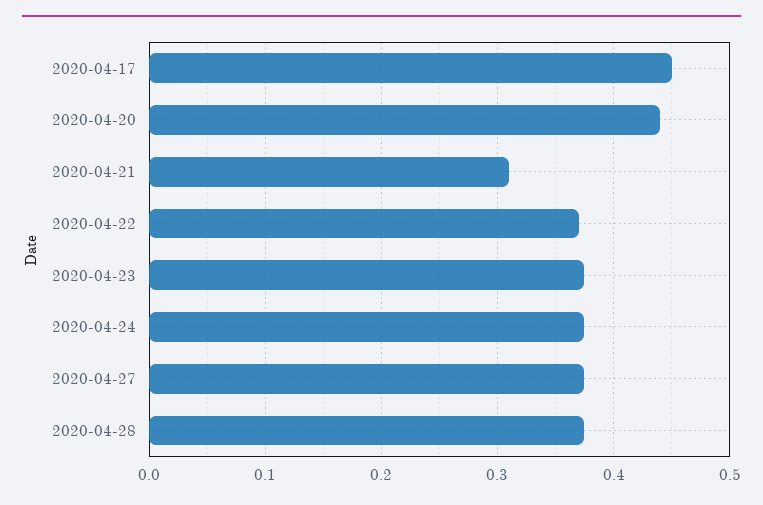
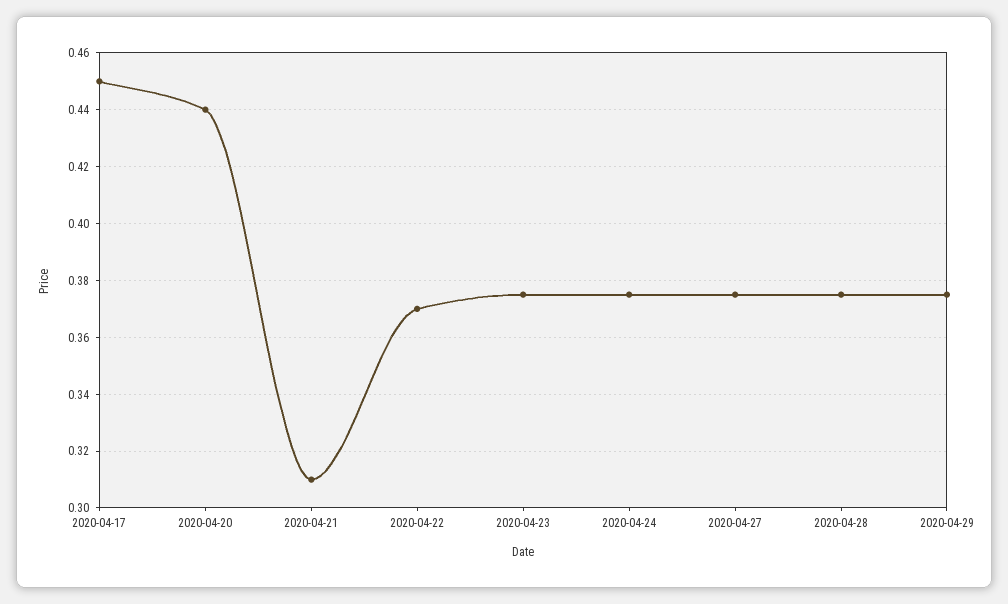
2020-04-29: none -> 0.375

